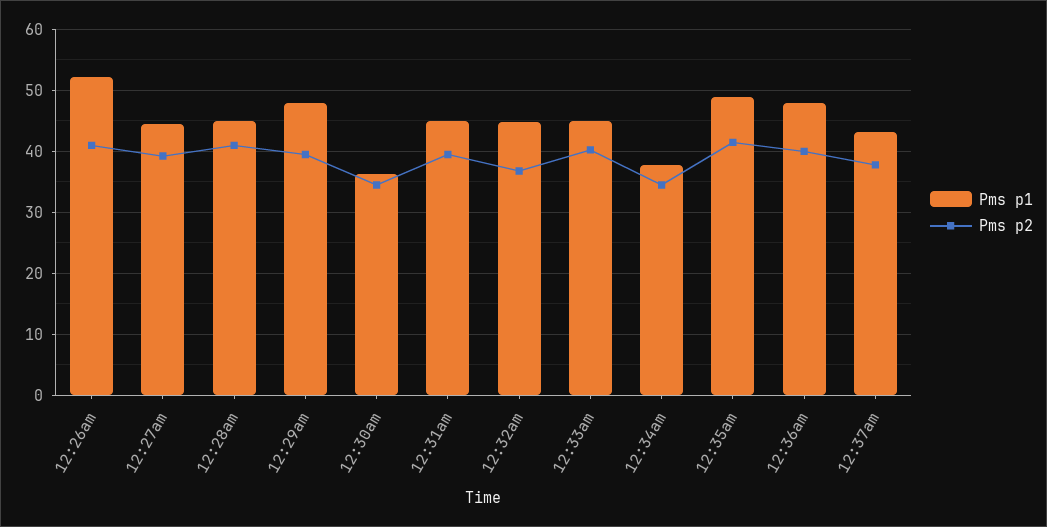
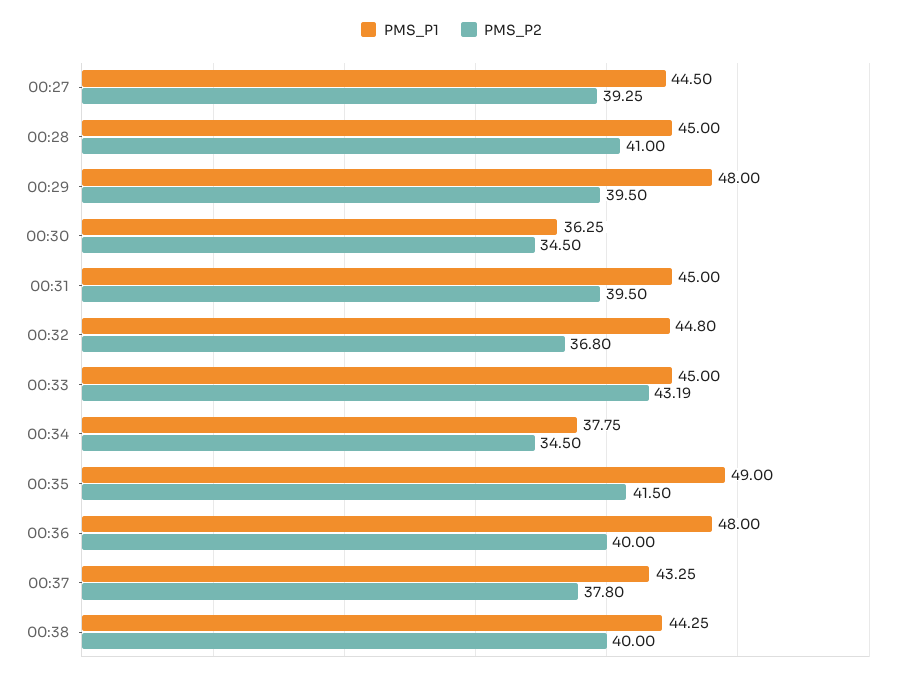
Pms p1, 12:26am: 52 -> none
Pms p2, 12:26am: 41 -> none
Pms p2, 12:33am: 40 -> 43.19
Pms p1, 00:38: none -> 44.25
Pms p2, 00:38: none -> 40

